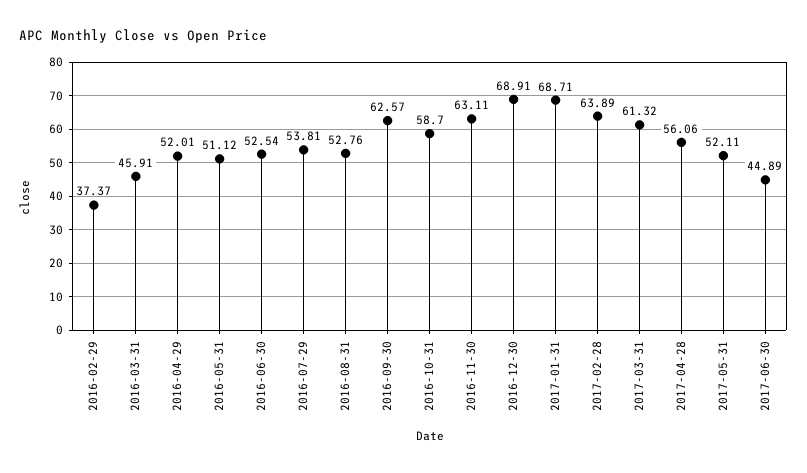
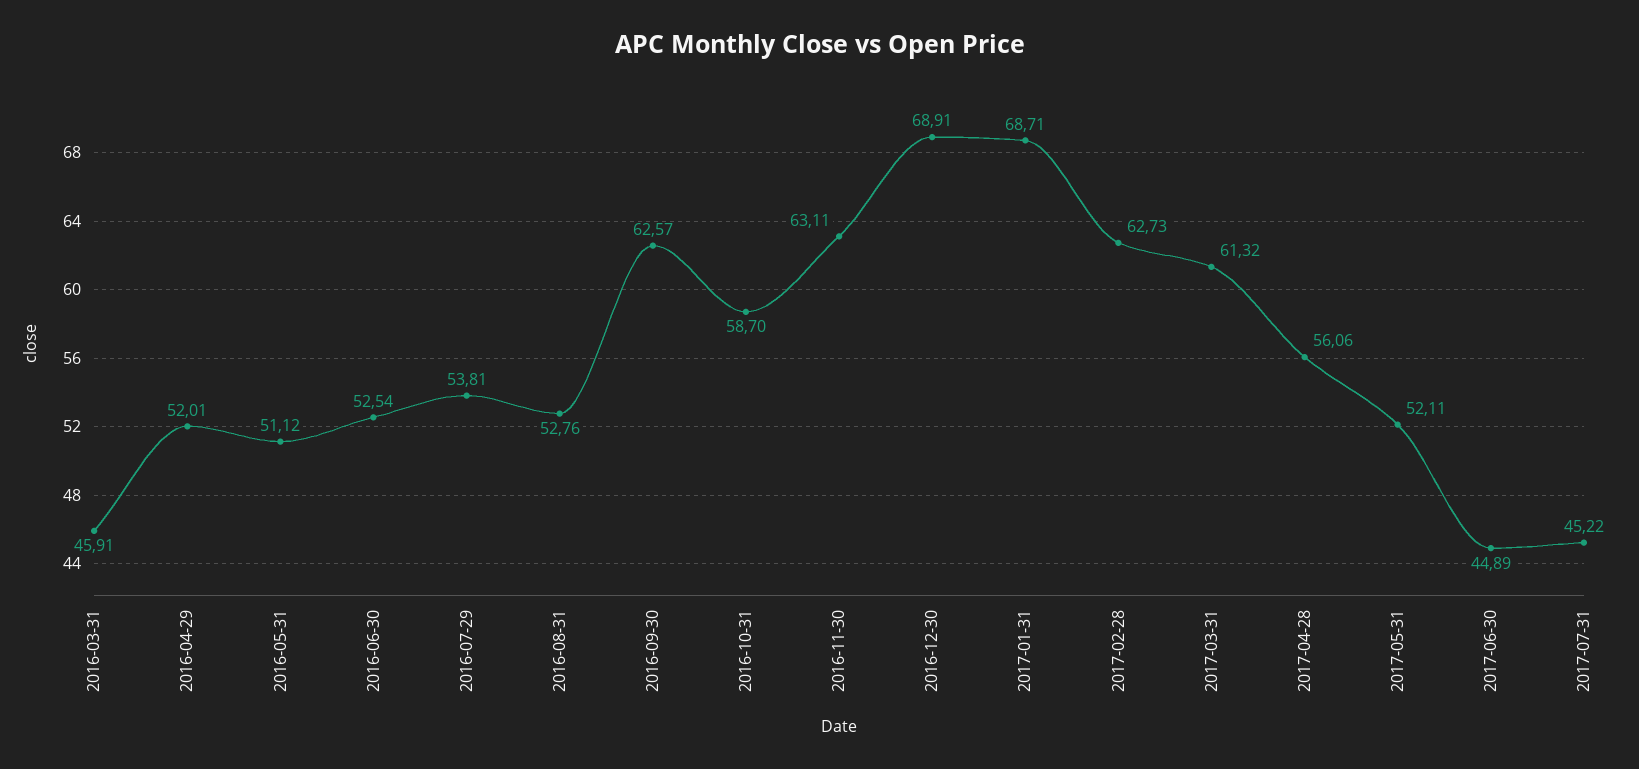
2016-02-29: 37.37 -> none
2017-02-28: 63.89 -> 62.73
2017-07-31: none -> 45.22

